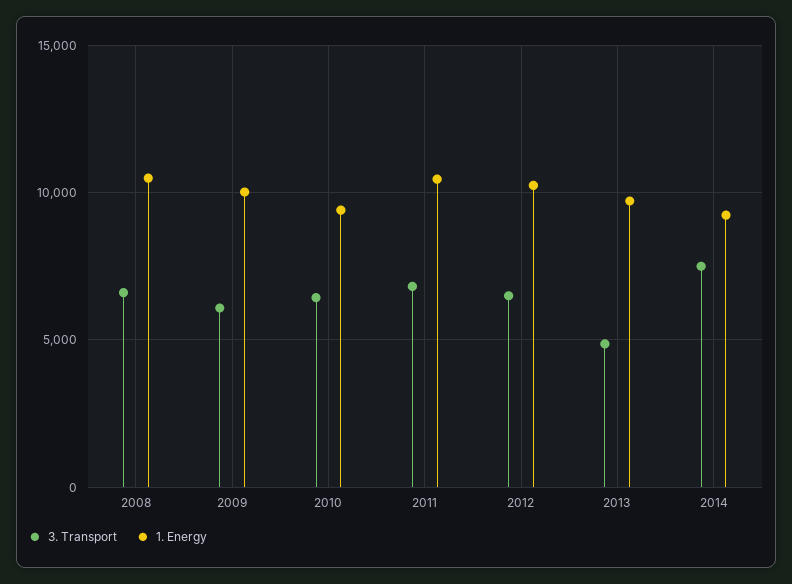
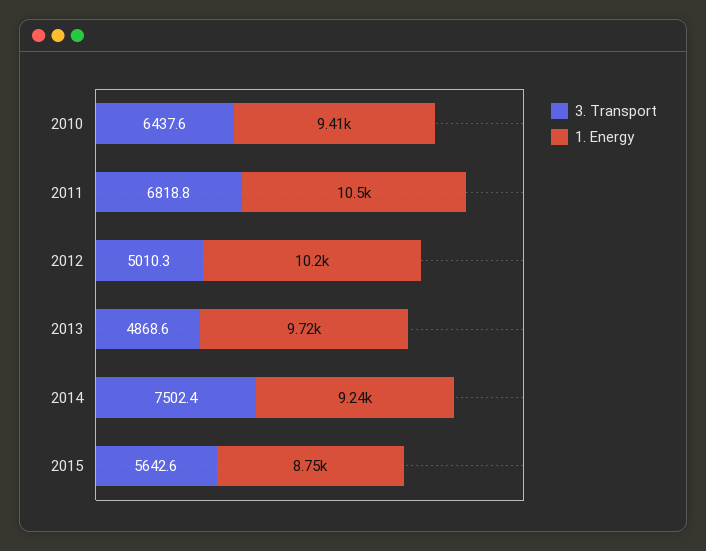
3. Transport, 2008: 6500 -> none
1. Energy, 2008: 10500 -> none
3. Transport, 2009: 6000 -> none
1. Energy, 2009: 10000 -> none
3. Transport, 2012: 6500 -> 5010.3
3. Transport, 2015: none -> 5642.6
1. Energy, 2015: none -> 8750

